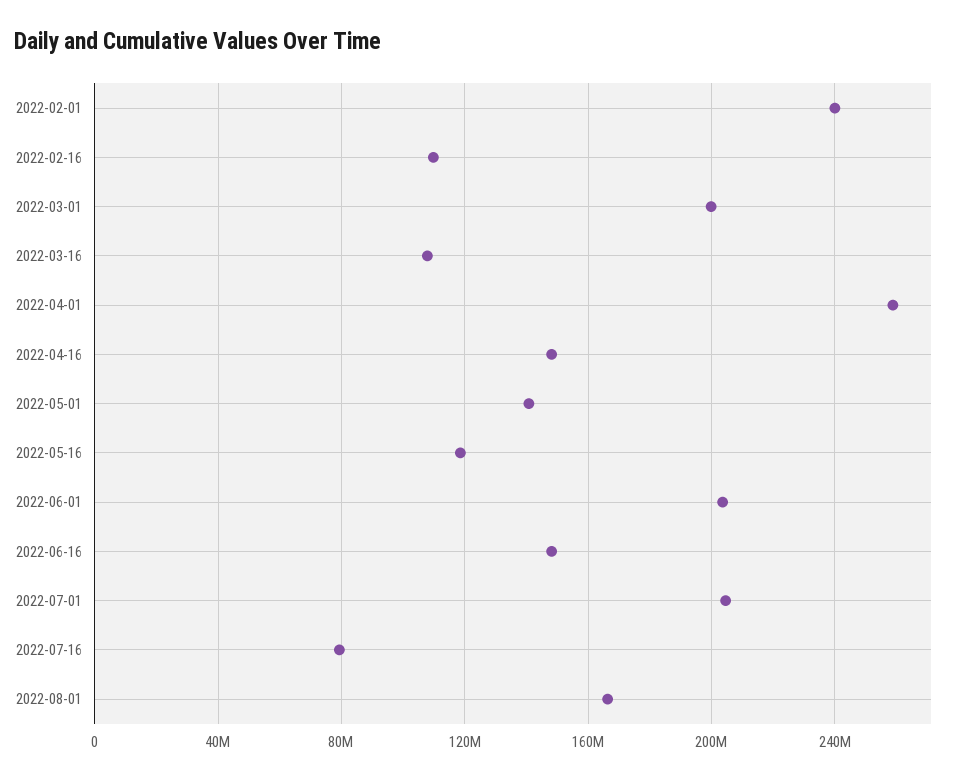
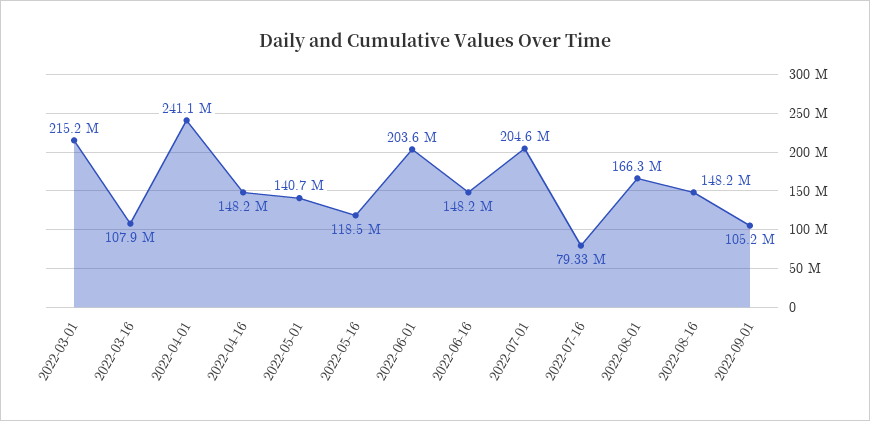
2022-02-01: 240000000 -> none
2022-02-16: 110000000 -> none
2022-03-01: 200000000 -> 215200000
2022-04-01: 260000000 -> 241100000
2022-08-16: none -> 148200000
2022-09-01: none -> 105200000

